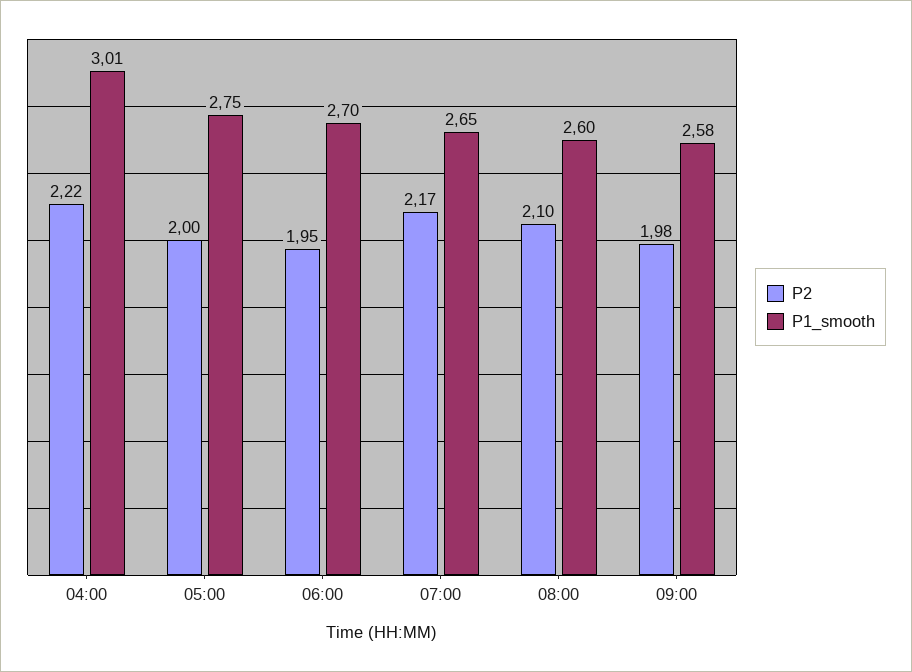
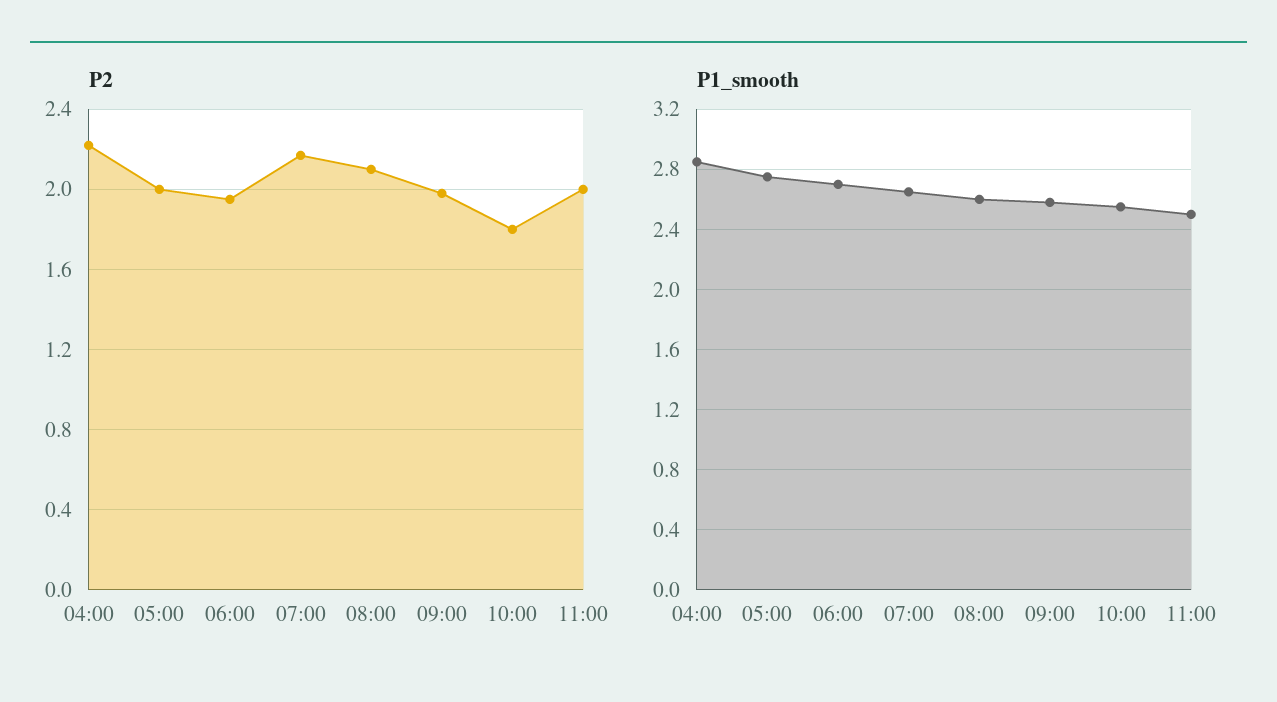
P1_smooth, 04:00: 3.01 -> 2.85
P2, 10:00: none -> 1.8
P2, 11:00: none -> 2
P1_smooth, 10:00: none -> 2.55
P1_smooth, 11:00: none -> 2.5

